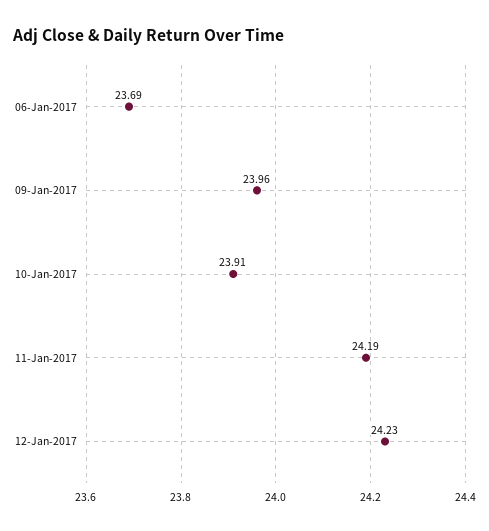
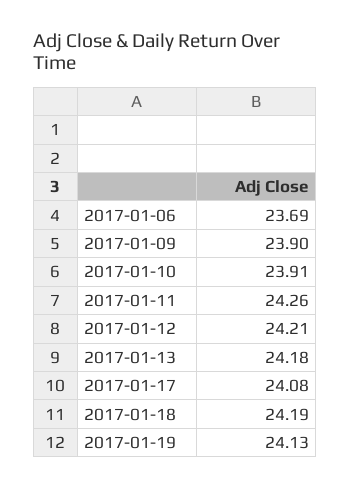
09-Jan-2017: 23.96 -> 23.9
11-Jan-2017: 24.19 -> 24.26
12-Jan-2017: 24.23 -> 24.21
2017-01-13: none -> 24.18
2017-01-17: none -> 24.08
2017-01-18: none -> 24.19
2017-01-19: none -> 24.13

